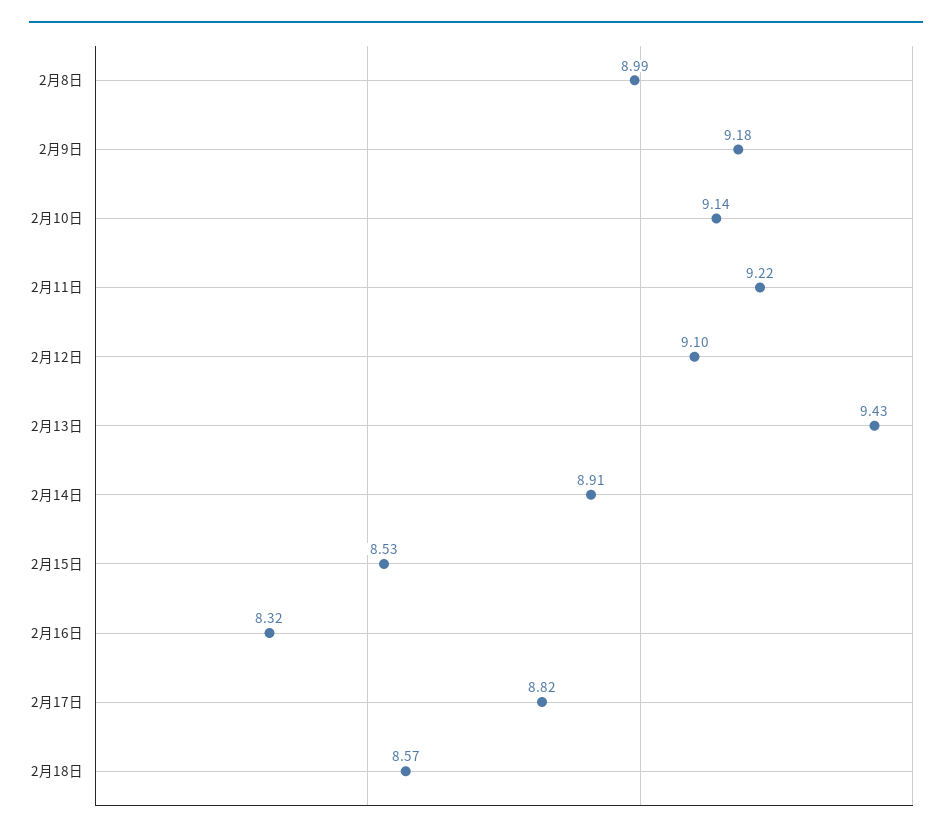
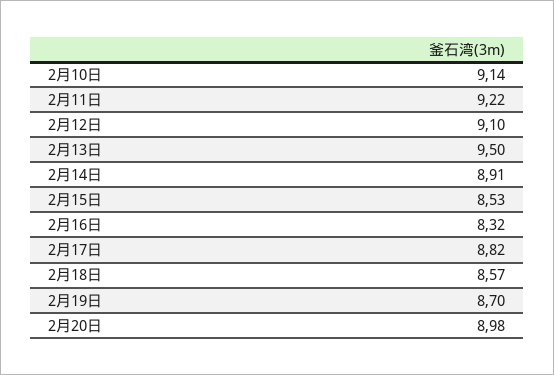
2月8日: 8.99 -> none
2月9日: 9.18 -> none
2月13日: 9.43 -> 9.5
2月19日: none -> 8.7
2月20日: none -> 8.98

